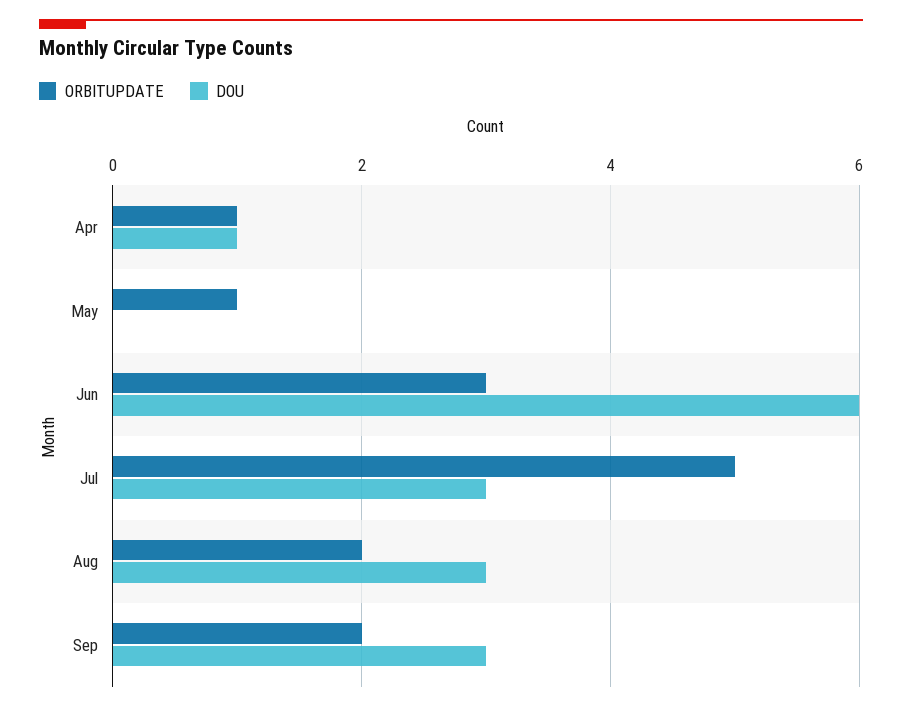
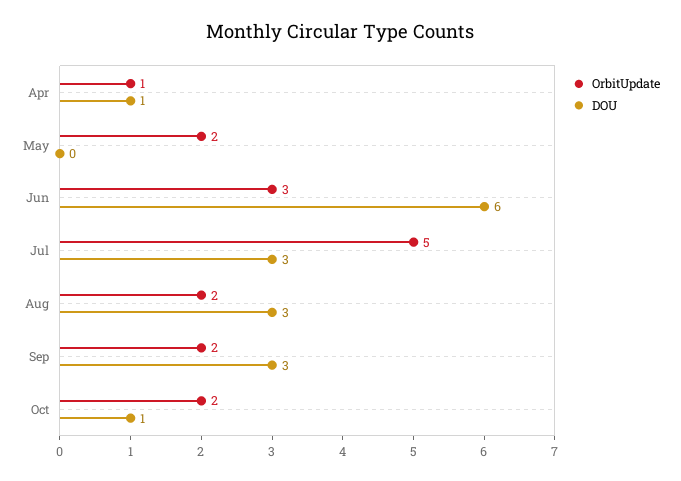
ORBITUPDATE, May: 1 -> 2
ORBITUPDATE, Oct: none -> 2
DOU, Oct: none -> 1

